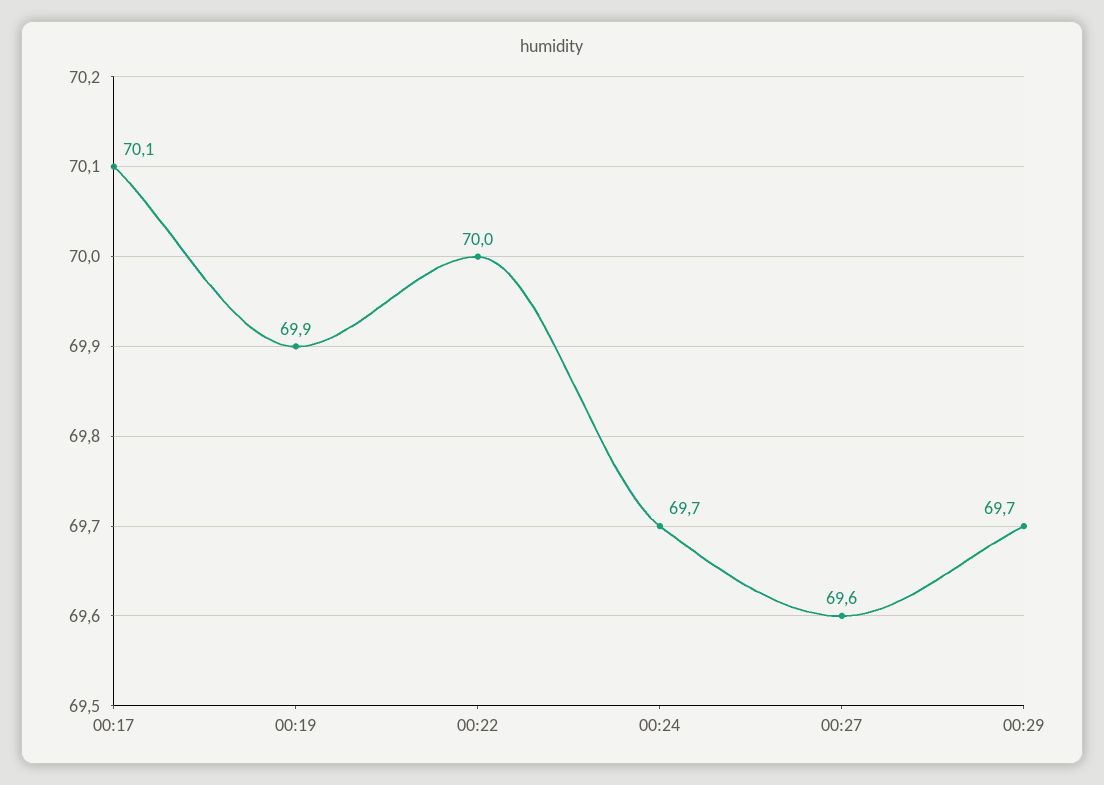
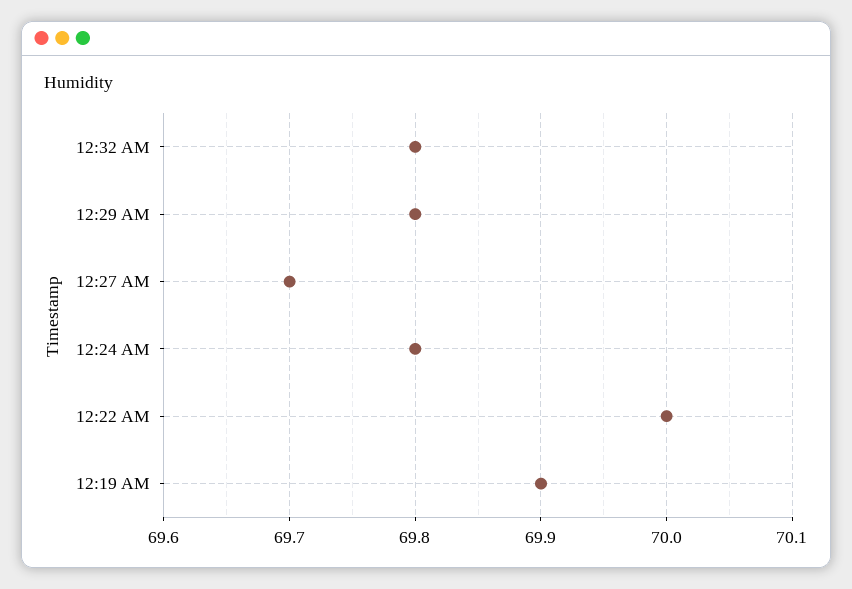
00:17: 70.1 -> none
00:24: 69.7 -> 69.8
00:27: 69.6 -> 69.7
00:29: 69.7 -> 69.8
12:32 AM: none -> 69.8

